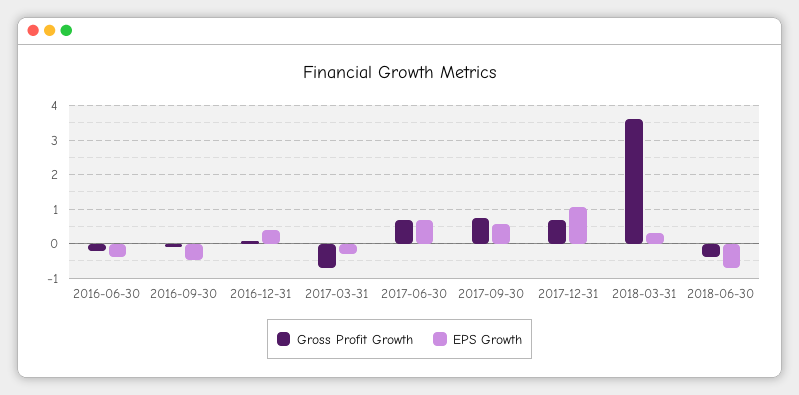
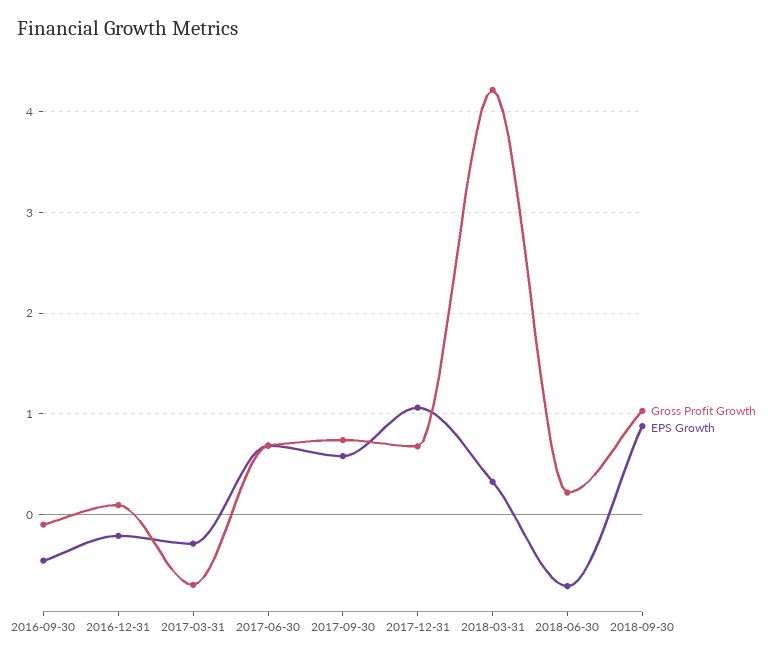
Gross Profit Growth, 2016-06-30: -0.2 -> none
EPS Growth, 2016-06-30: -0.4 -> none
EPS Growth, 2016-12-31: 0.4 -> -0.2
Gross Profit Growth, 2018-03-31: 3.6 -> 4.2
Gross Profit Growth, 2018-06-30: -0.4 -> 0.2
Gross Profit Growth, 2018-09-30: none -> 1
EPS Growth, 2018-09-30: none -> 0.9

